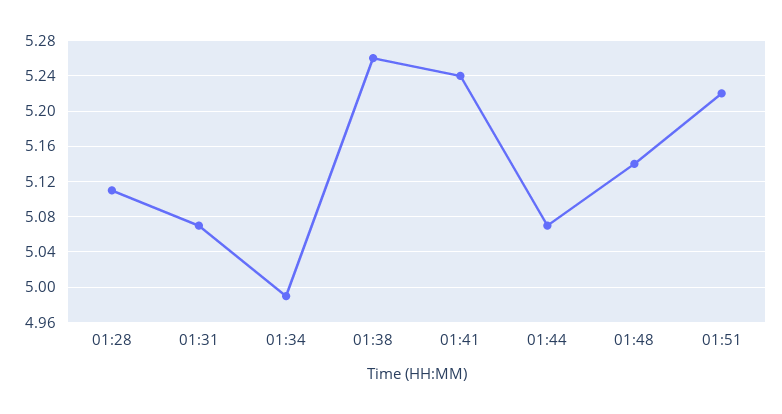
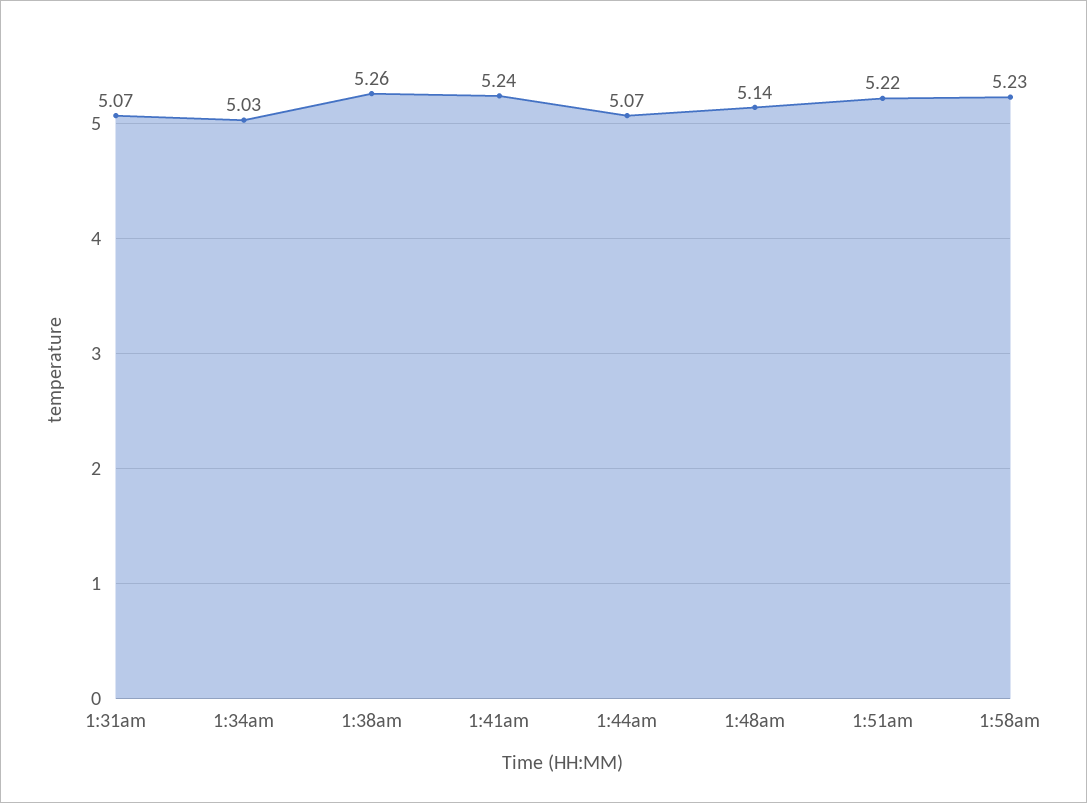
01:28: 5.11 -> none
01:34: 4.99 -> 5.03
1:58am: none -> 5.23

